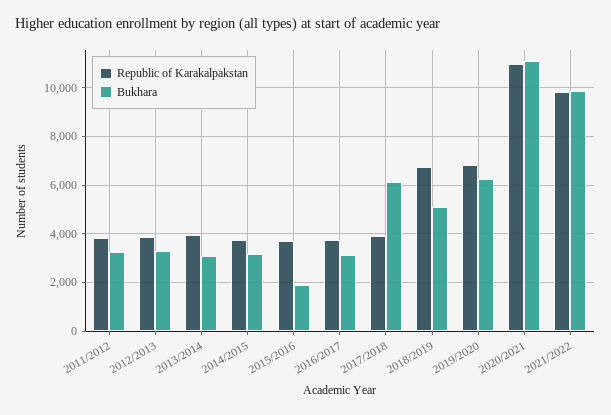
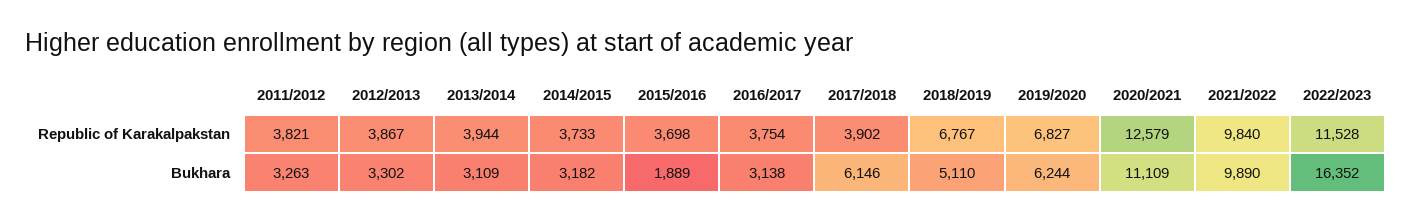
Republic of Karakalpakstan, 2020/2021: 11000 -> 12579
Republic of Karakalpakstan, 2022/2023: none -> 11528
Bukhara, 2022/2023: none -> 16352

